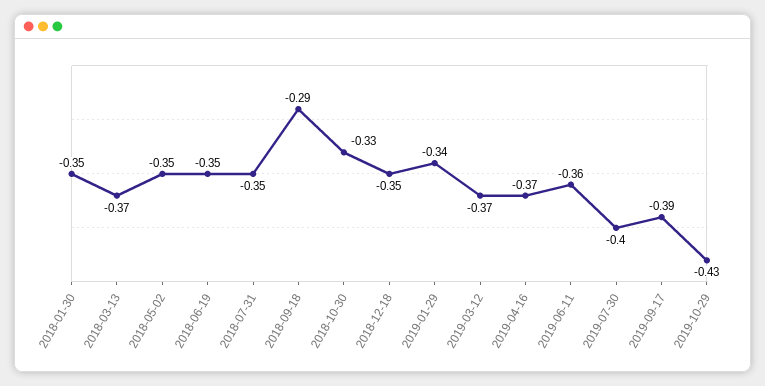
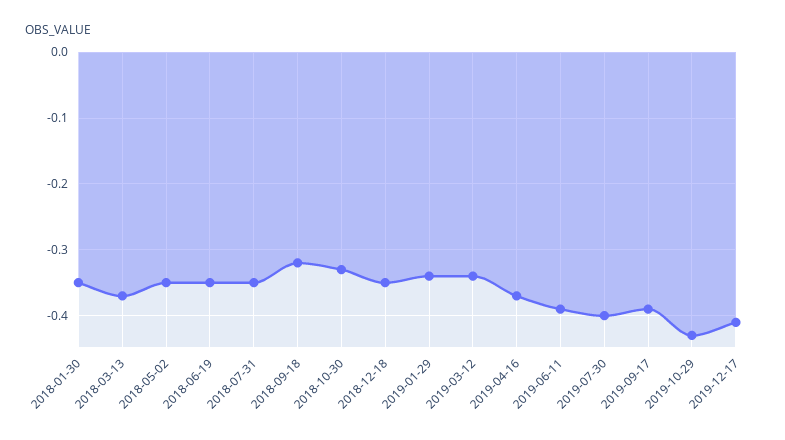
2018-09-18: -0.29 -> -0.32
2019-03-12: -0.37 -> -0.34
2019-06-11: -0.36 -> -0.39
2019-12-17: none -> -0.41

